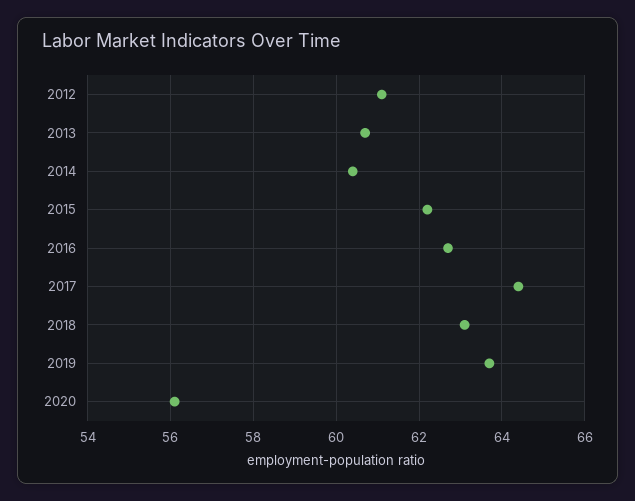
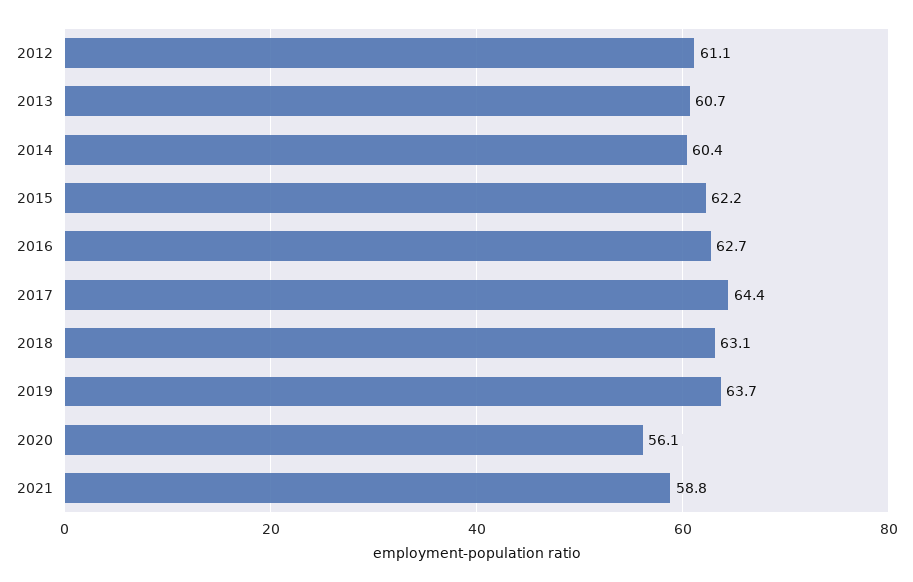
2021: none -> 58.8

